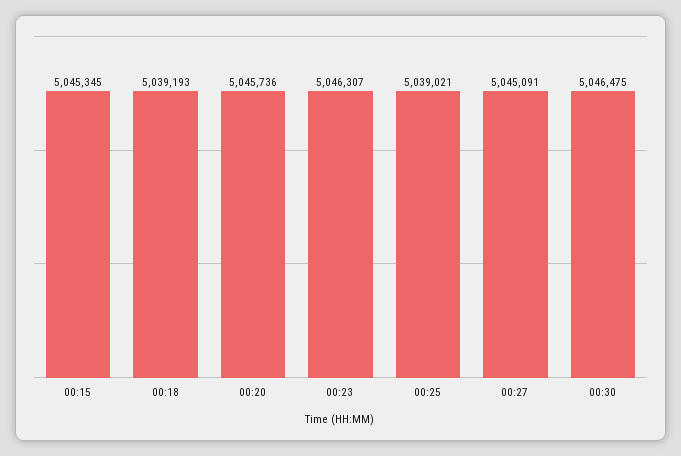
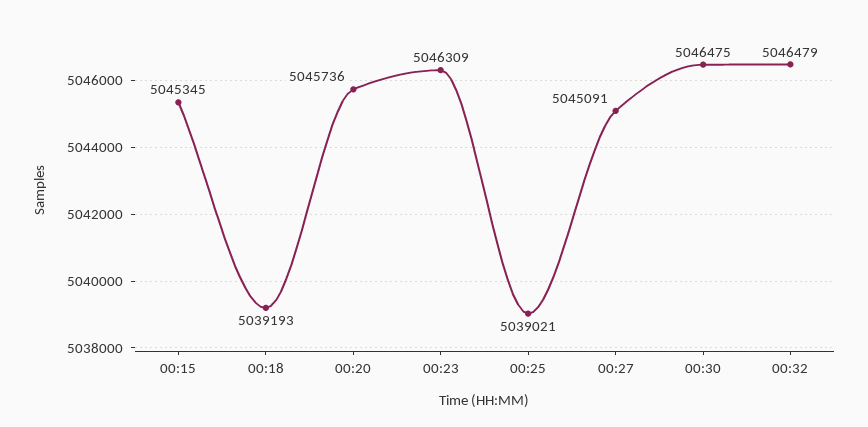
00:23: 5046307 -> 5046309
00:32: none -> 5046479

